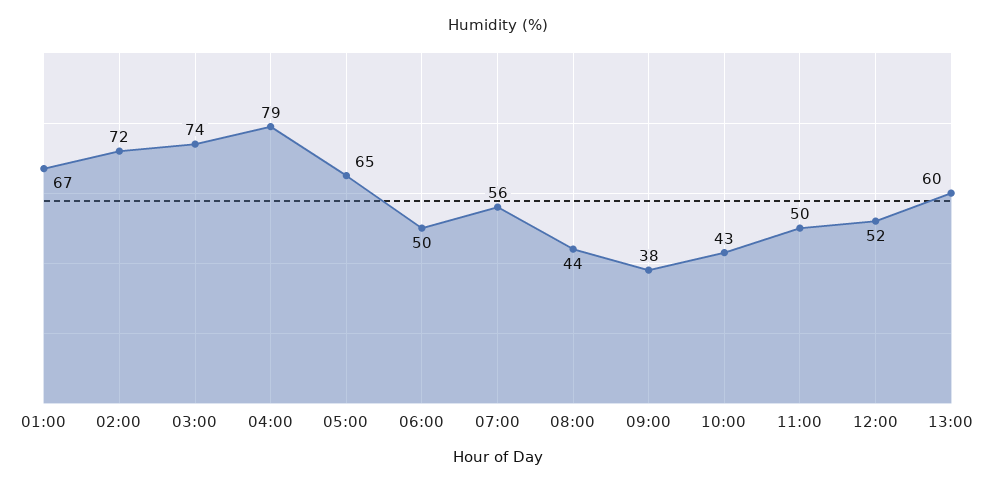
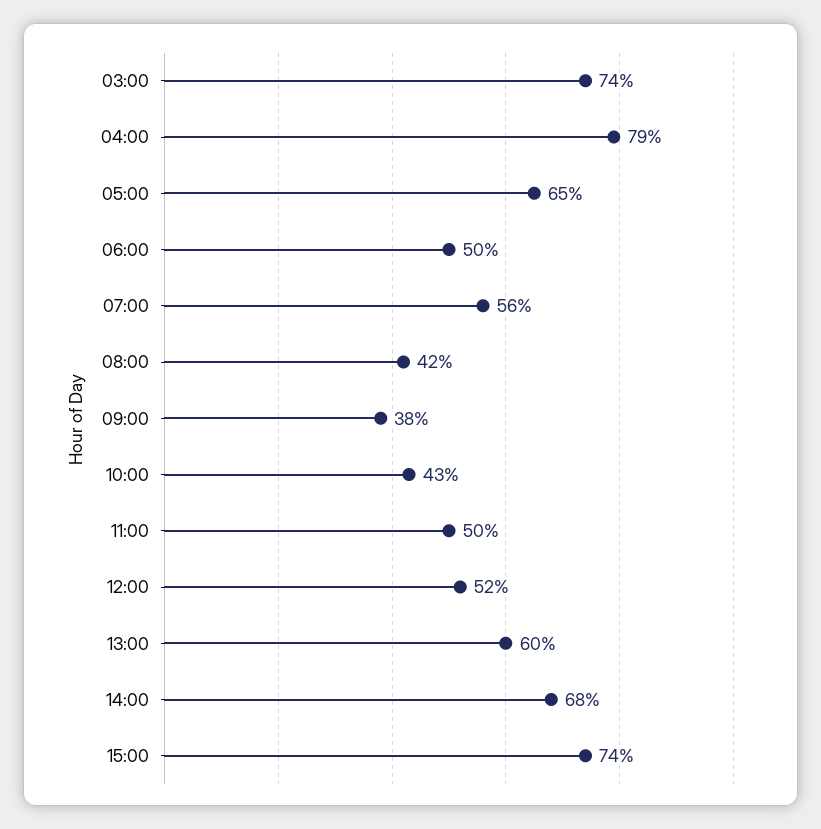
01:00: 67 -> none
02:00: 72 -> none
08:00: 44 -> 42
14:00: none -> 68
15:00: none -> 74

